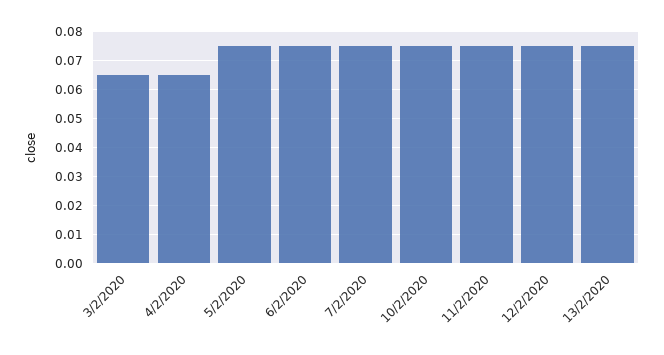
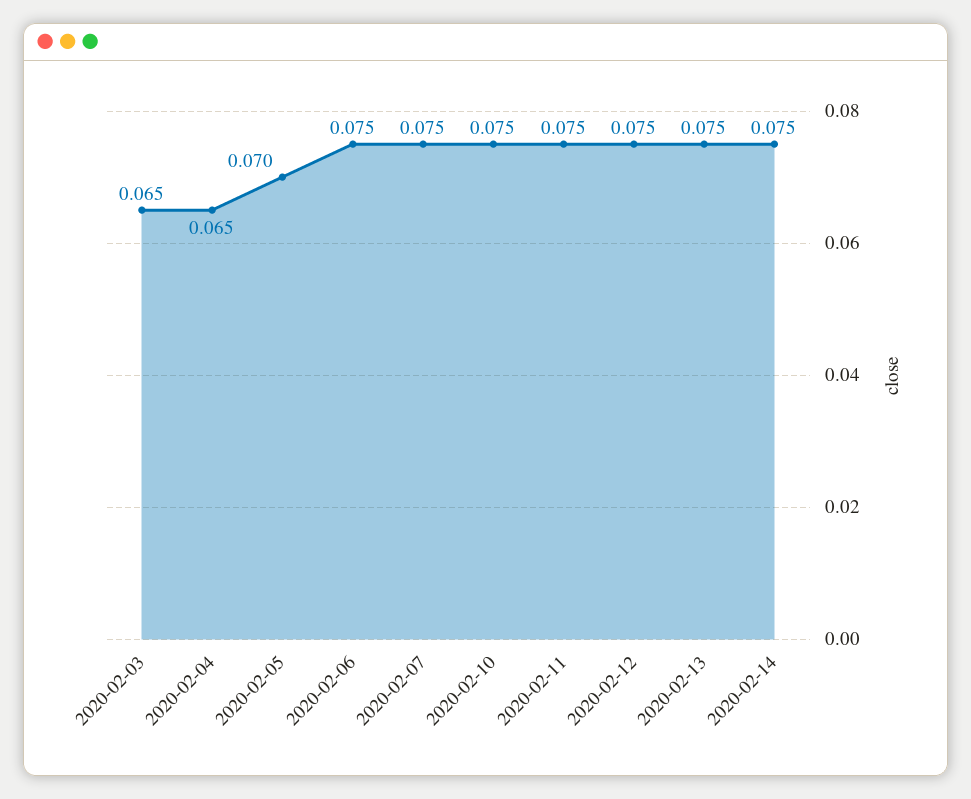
5/2/2020: 0.075 -> 0.07
2020-02-14: none -> 0.075

